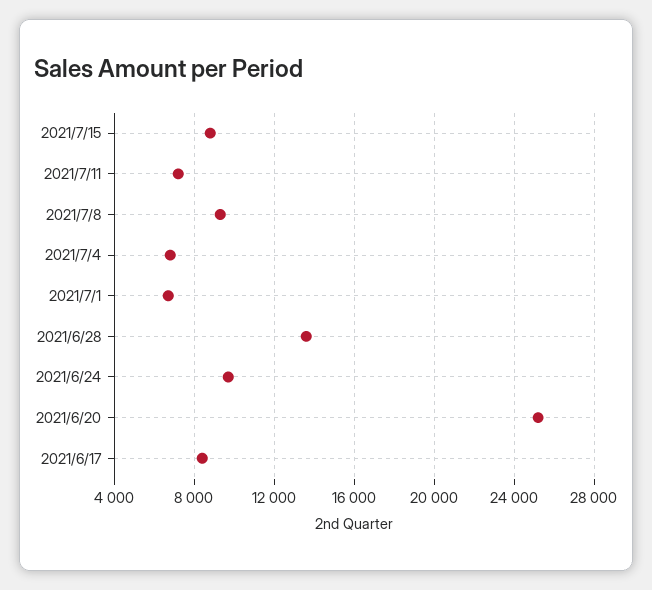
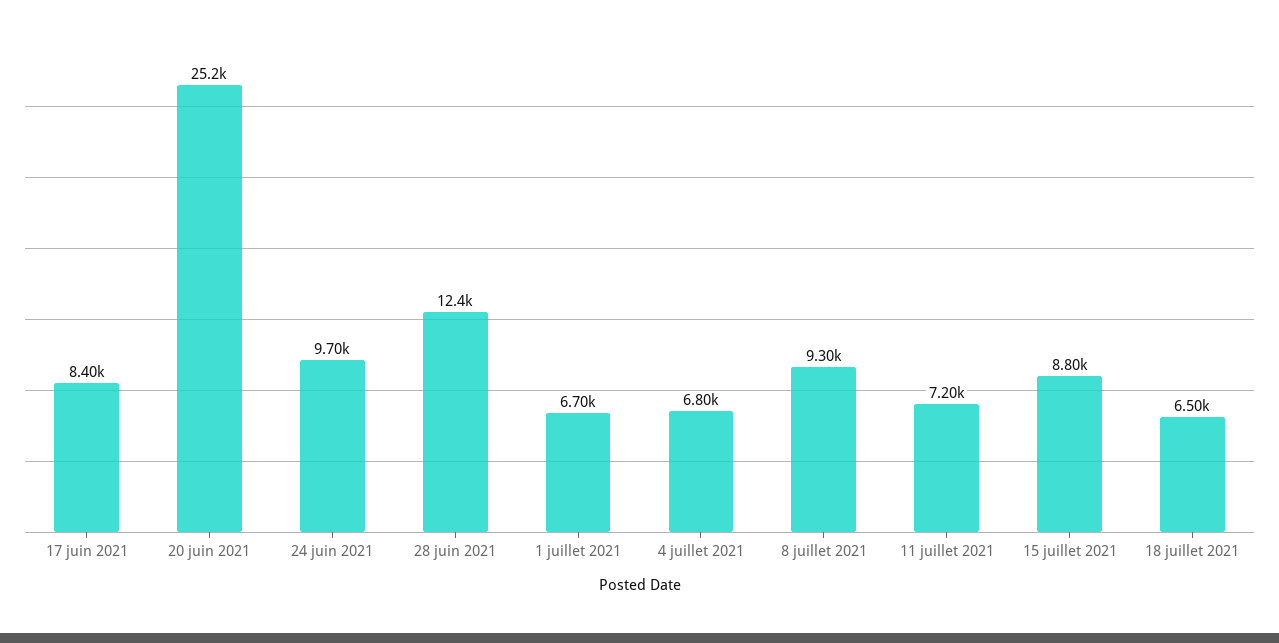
2021/6/28: 13500 -> 12400
18 juillet 2021: none -> 6500

